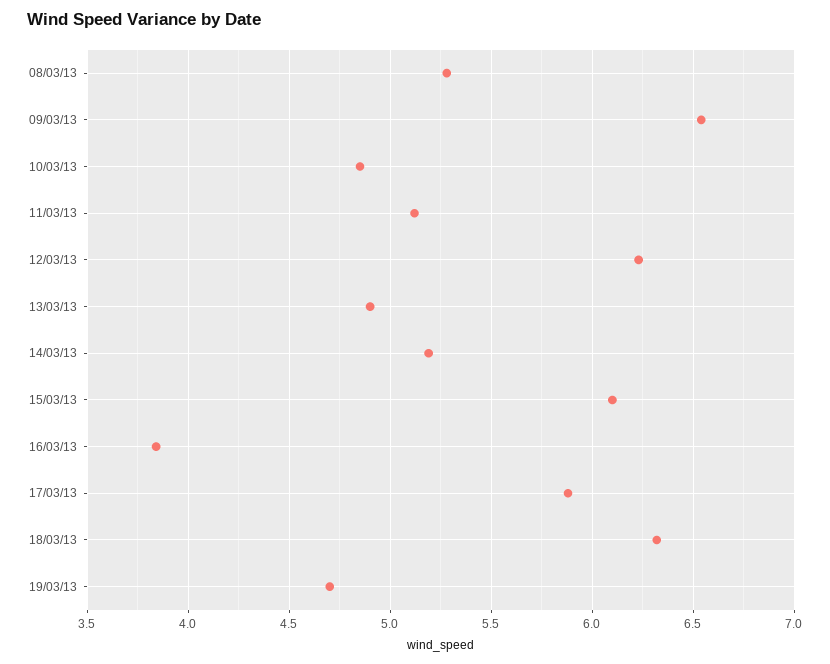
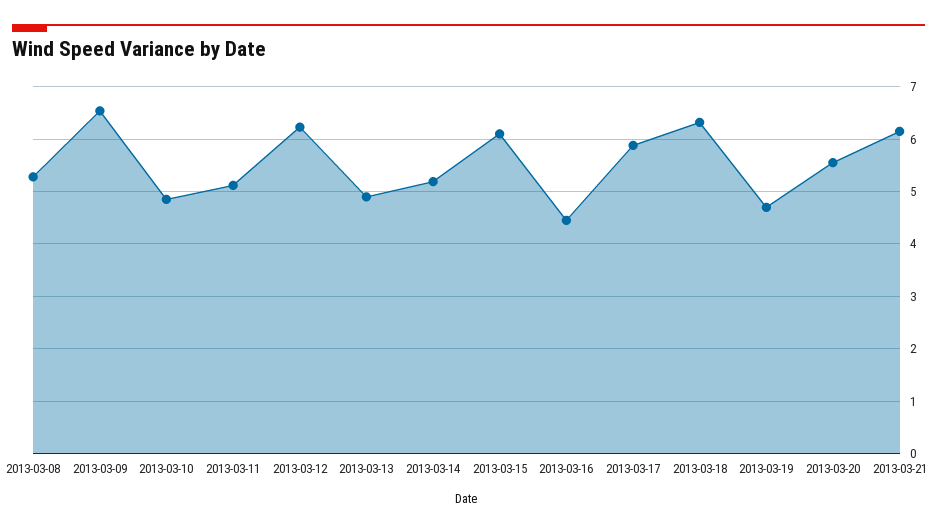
16/03/13: 3.85 -> 4.4
2013-03-20: none -> 5.6
2013-03-21: none -> 6.2

